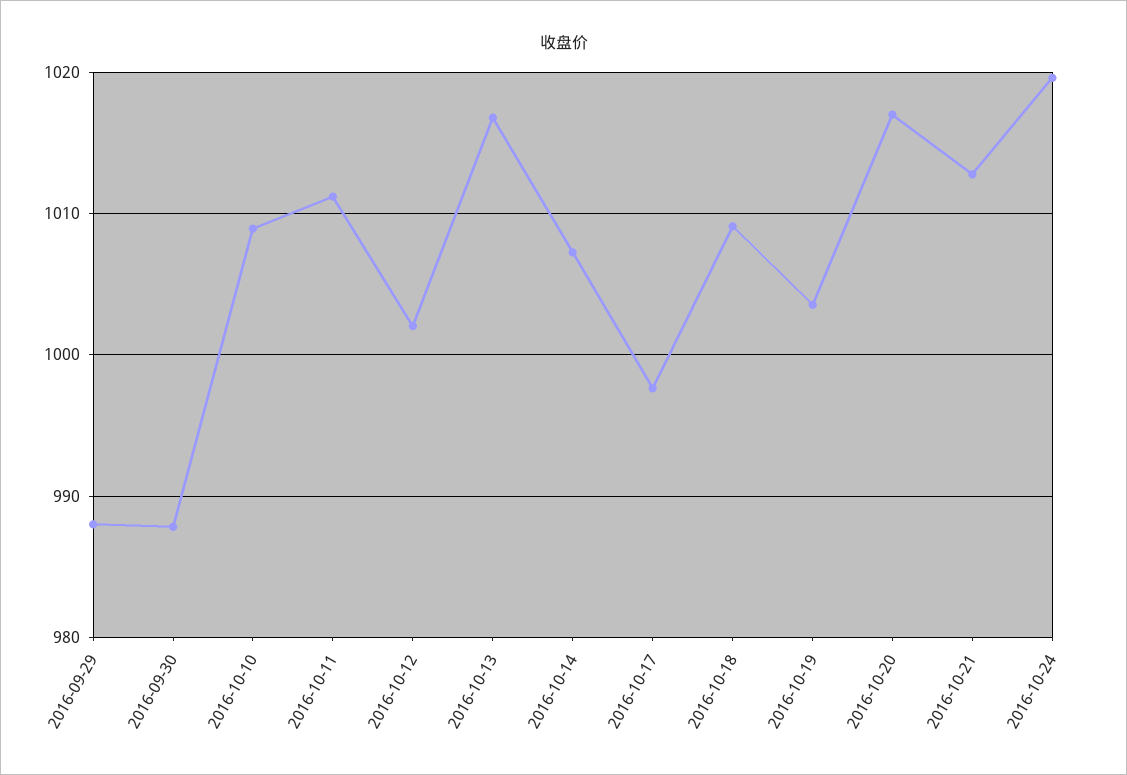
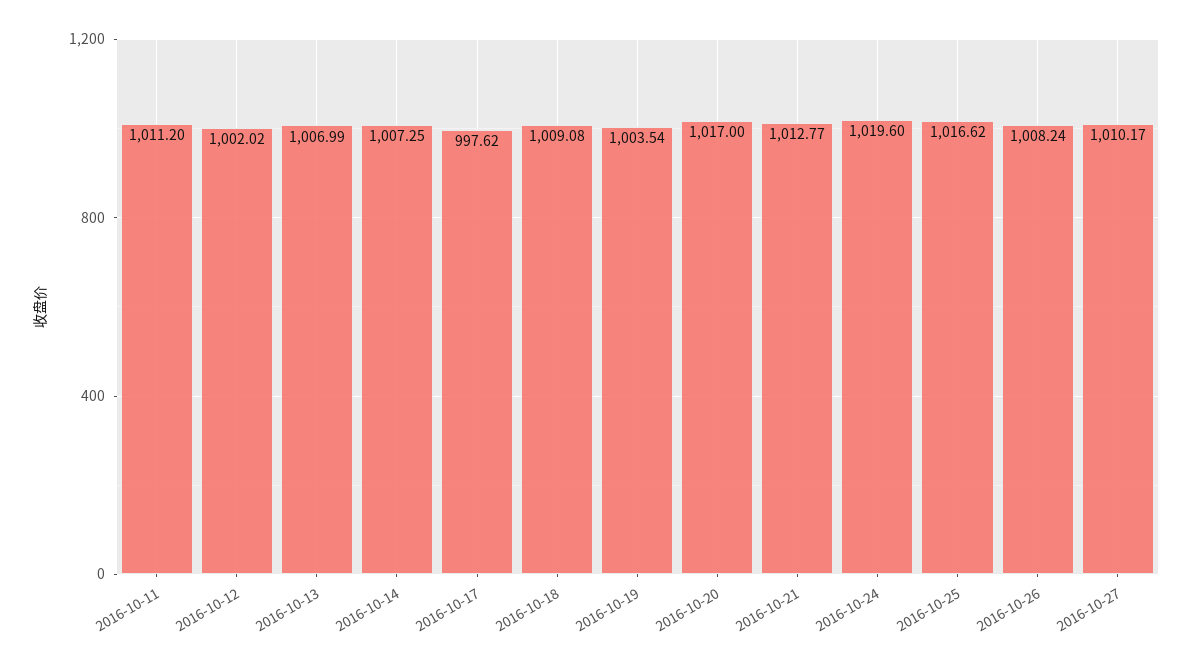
2016-09-29: 988 -> none
2016-09-30: 988 -> none
2016-10-10: 1009 -> none
2016-10-13: 1017 -> 1006.99
2016-10-25: none -> 1016.62
2016-10-26: none -> 1008.24
2016-10-27: none -> 1010.17

